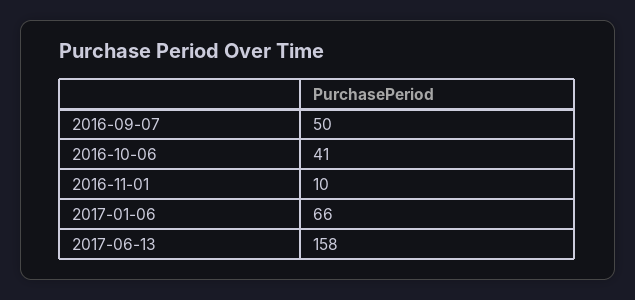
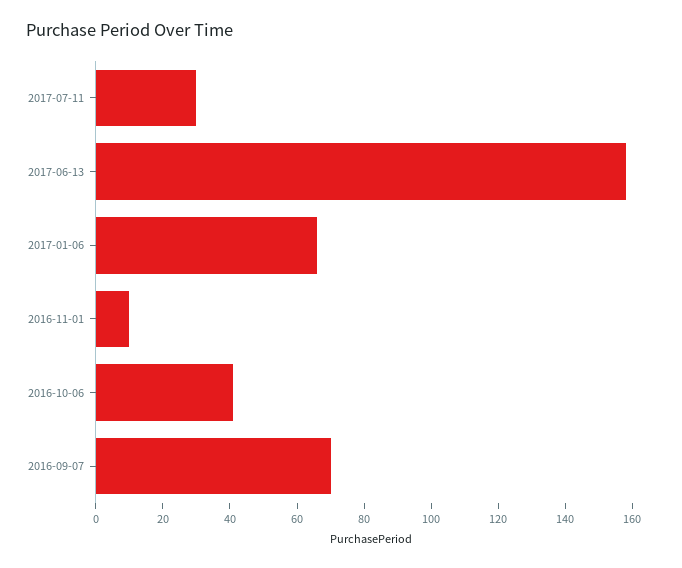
2016-09-07: 50 -> 70
2017-07-11: none -> 30

